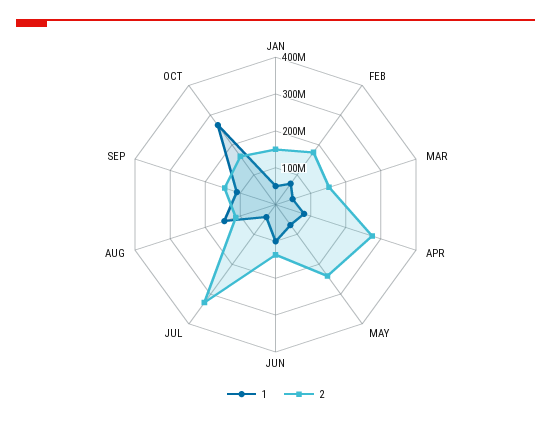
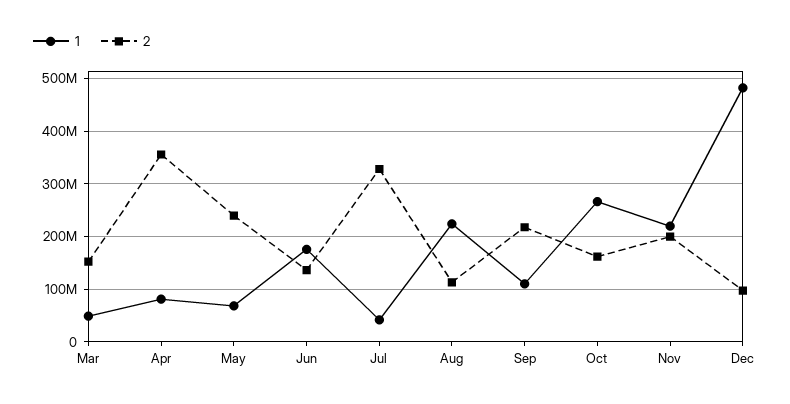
1, JAN: 50000000 -> none
2, JAN: 150000000 -> none
1, FEB: 75000000 -> none
2, FEB: 175000000 -> none
2, APR: 275000000 -> 360000000
1, JUN: 100000000 -> 180000000
1, AUG: 150000000 -> 220000000
2, SEP: 150000000 -> 220000000
1, Nov: none -> 220000000
2, Nov: none -> 200000000
1, Dec: none -> 480000000
2, Dec: none -> 100000000

